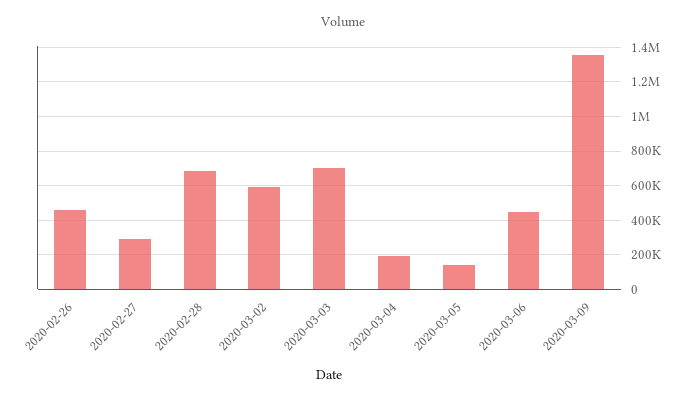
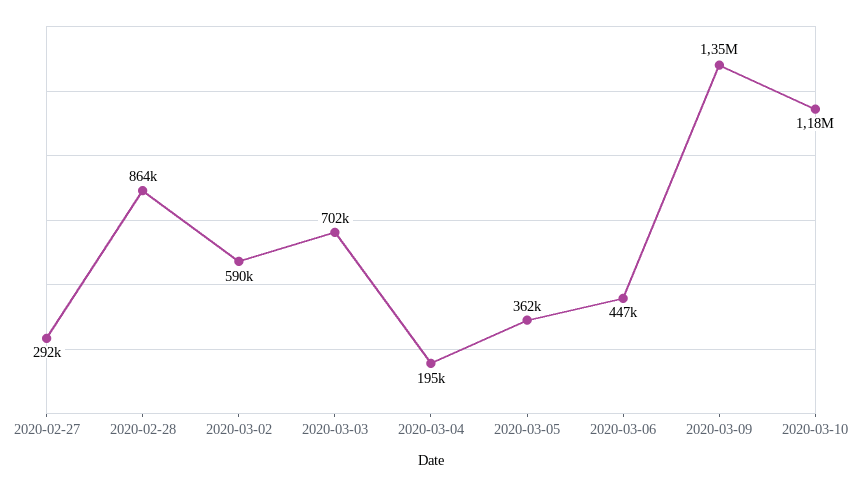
2020-02-26: 450000 -> none
2020-02-28: 700000 -> 864000
2020-03-05: 150000 -> 362000
2020-03-10: none -> 1180000

